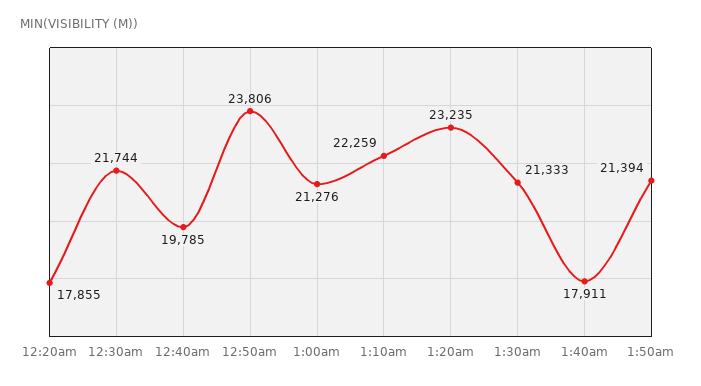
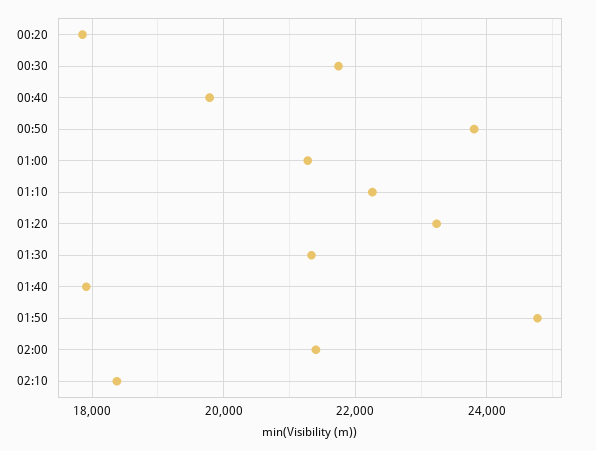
1:50am: 21394 -> 24800
02:00: none -> 21400
02:10: none -> 18400

